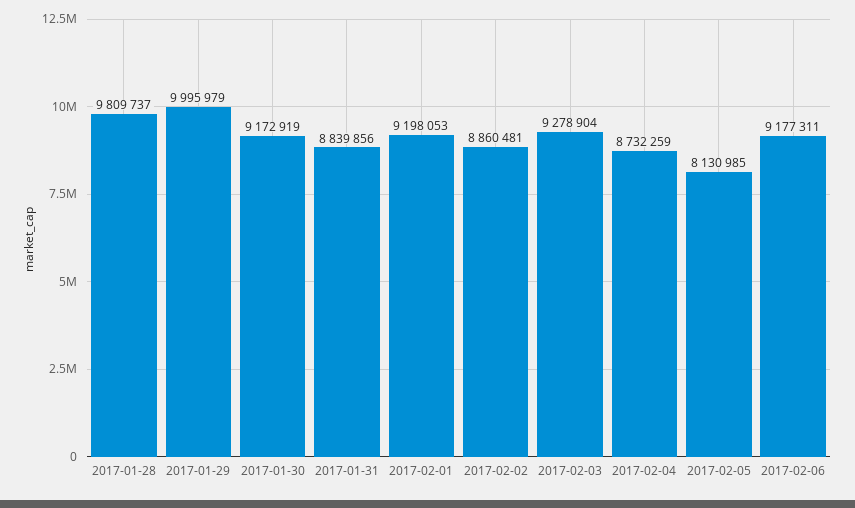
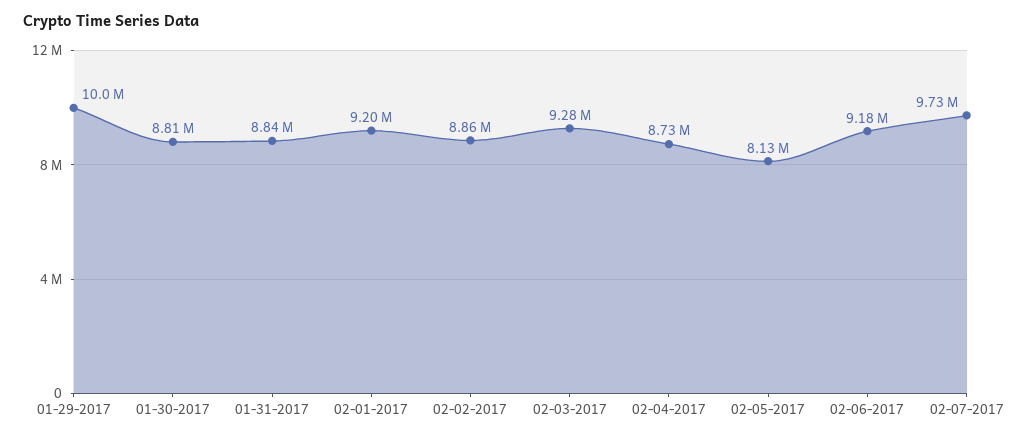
2017-01-28: 9809737 -> none
2017-01-30: 9172919 -> 8810000
02-07-2017: none -> 9730000

